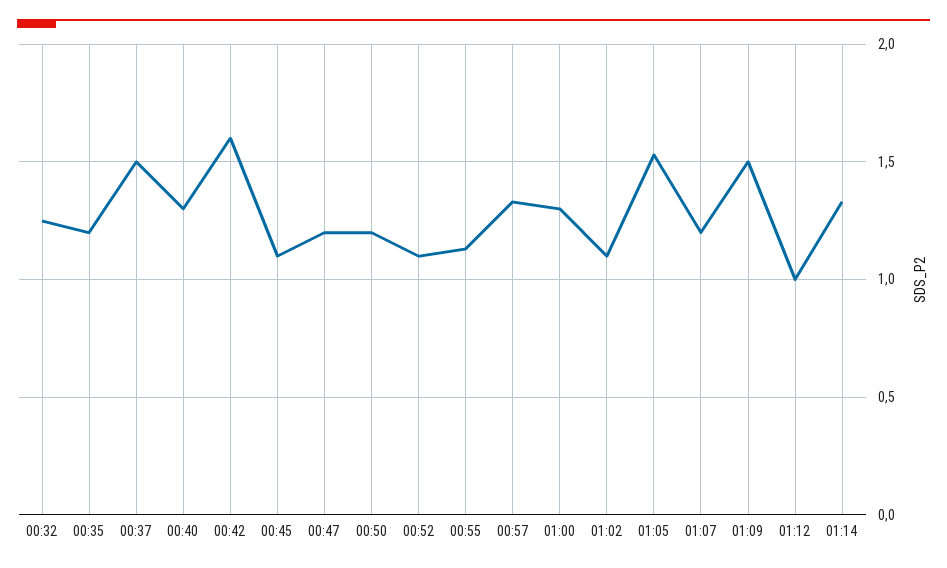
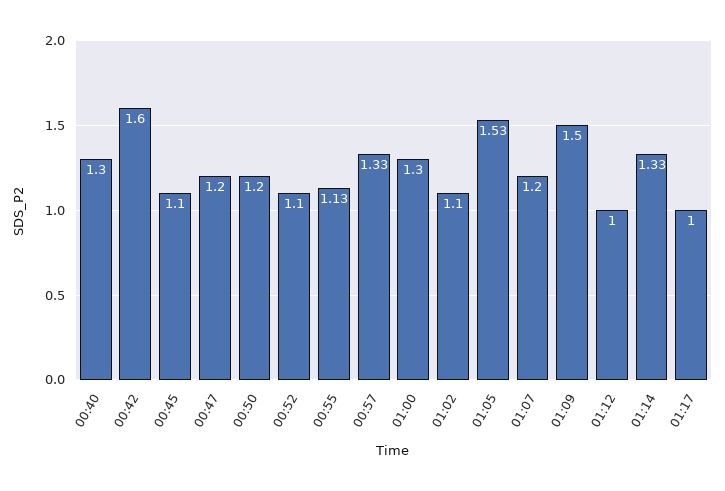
00:32: 1.25 -> none
00:35: 1.2 -> none
00:37: 1.5 -> none
01:17: none -> 1

